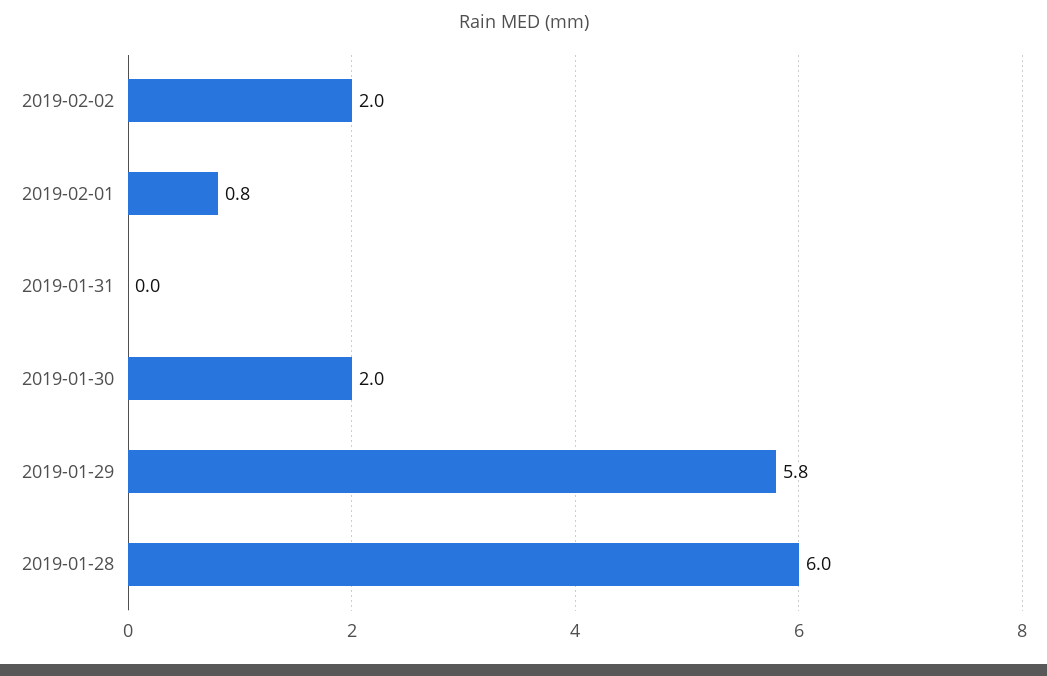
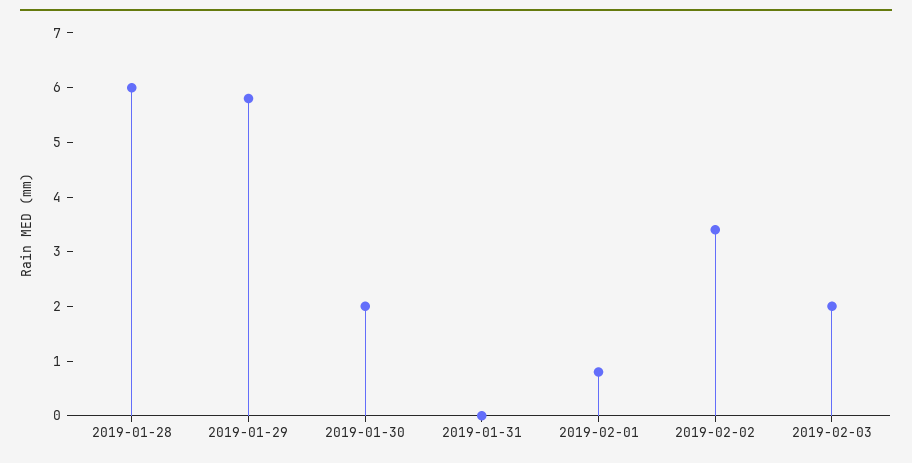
2019-02-02: 2 -> 3.5
2019-02-03: none -> 2

